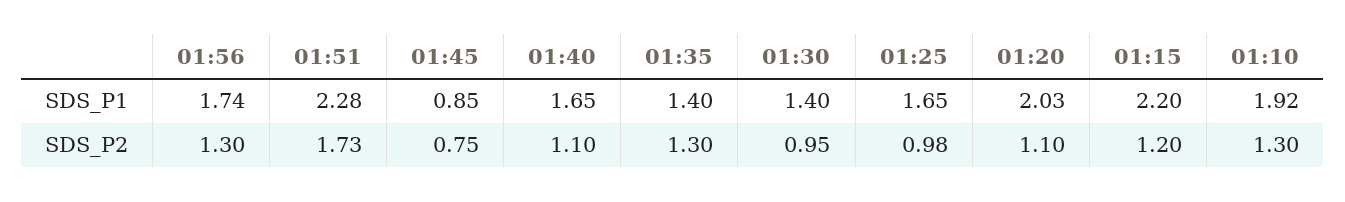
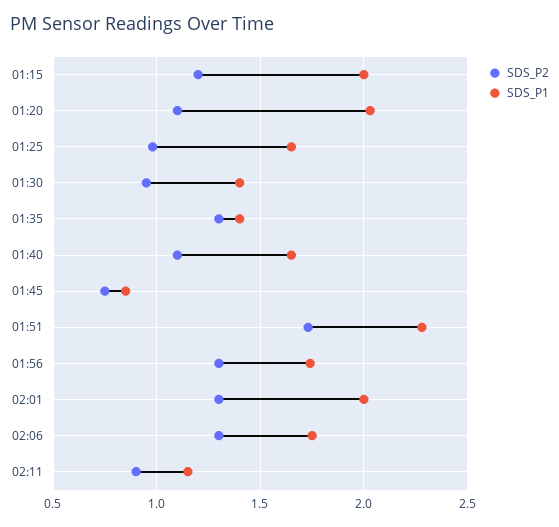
SDS_P1, 01:15: 2.2 -> 2
SDS_P1, 01:10: 1.92 -> none
SDS_P2, 01:10: 1.3 -> none
SDS_P2, 02:01: none -> 1.3
SDS_P1, 02:01: none -> 2
SDS_P2, 02:06: none -> 1.3
SDS_P1, 02:06: none -> 1.75
SDS_P2, 02:11: none -> 0.9
SDS_P1, 02:11: none -> 1.15

